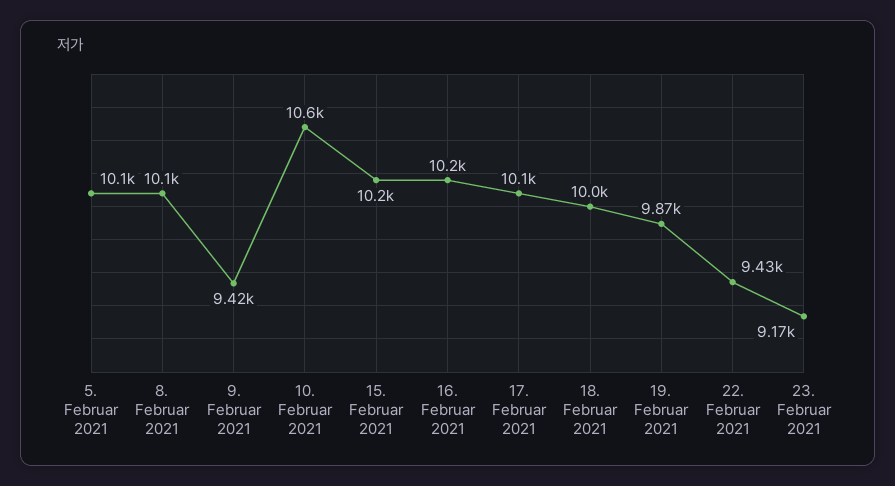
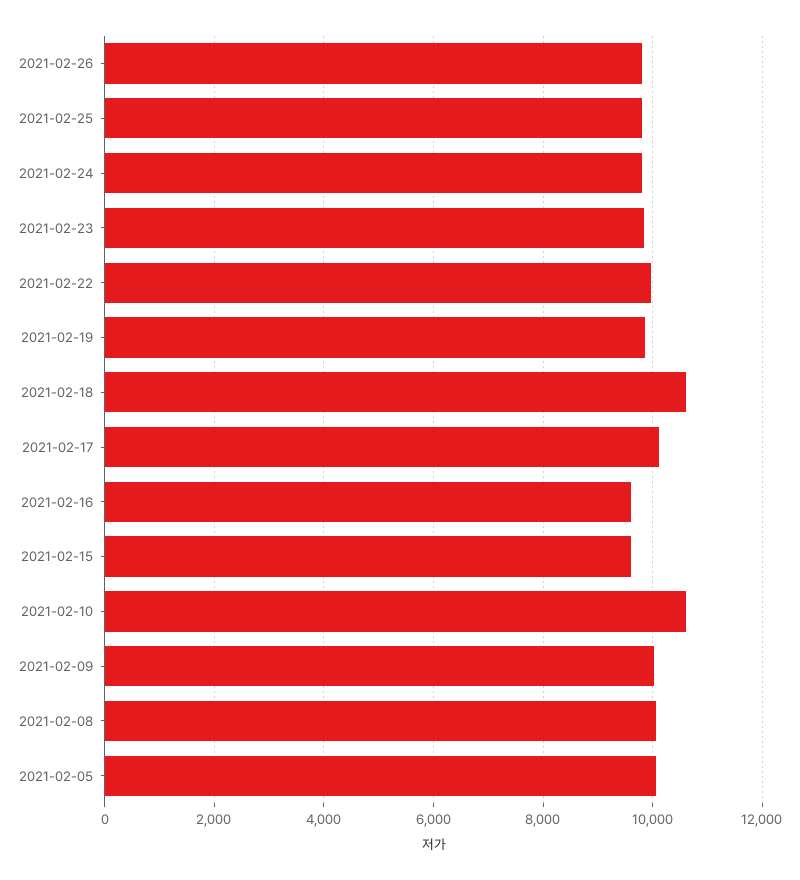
9. Februar 2021: 9420 -> 10000
15. Februar 2021: 10200 -> 9600
16. Februar 2021: 10200 -> 9600
18. Februar 2021: 10000 -> 10600
22. Februar 2021: 9430 -> 10000
23. Februar 2021: 9170 -> 9800
2021-02-26: none -> 9800
2021-02-25: none -> 9800
2021-02-24: none -> 9800

